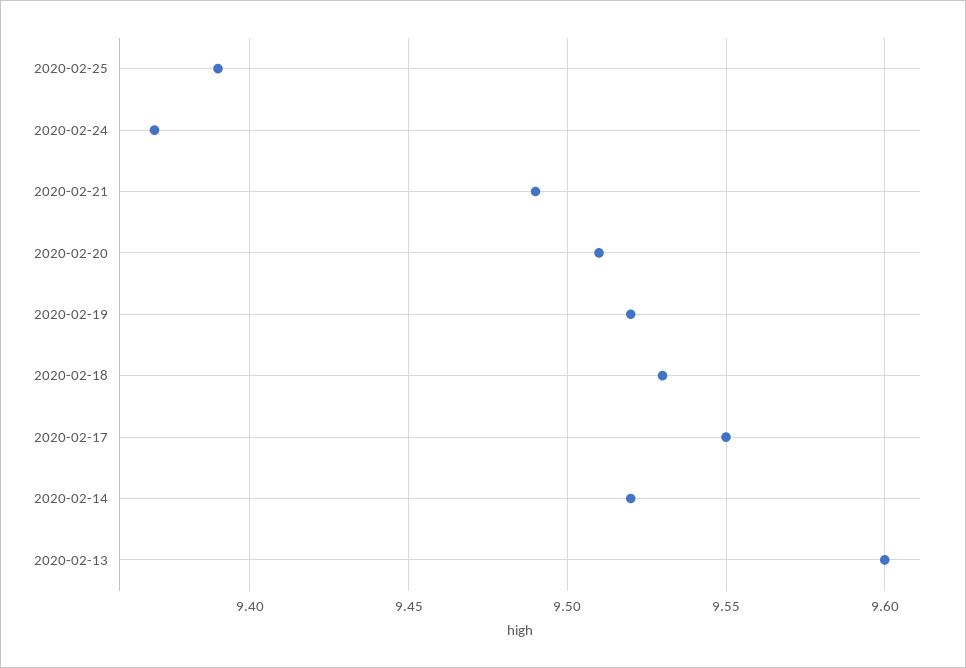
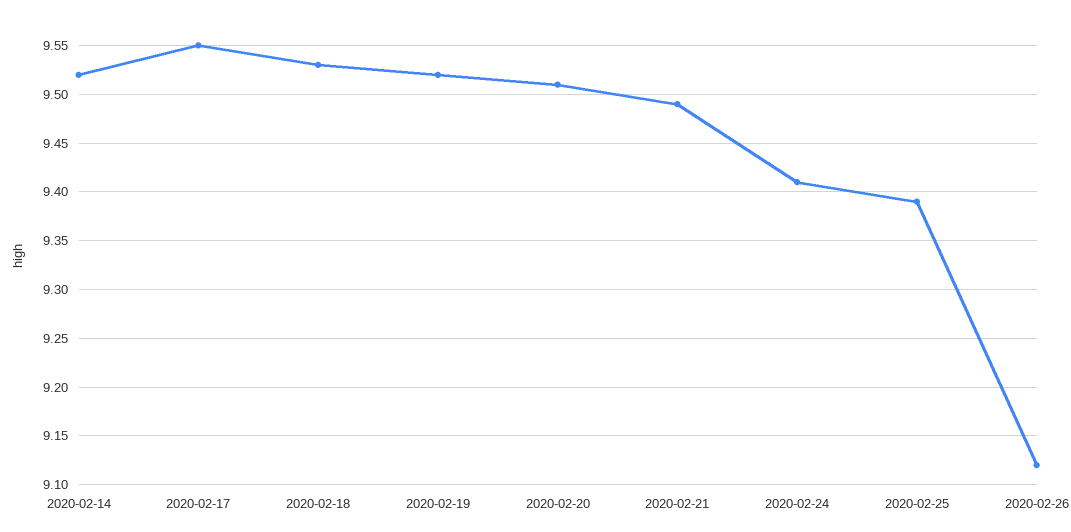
2020-02-24: 9.37 -> 9.41
2020-02-13: 9.6 -> none
2020-02-26: none -> 9.12

